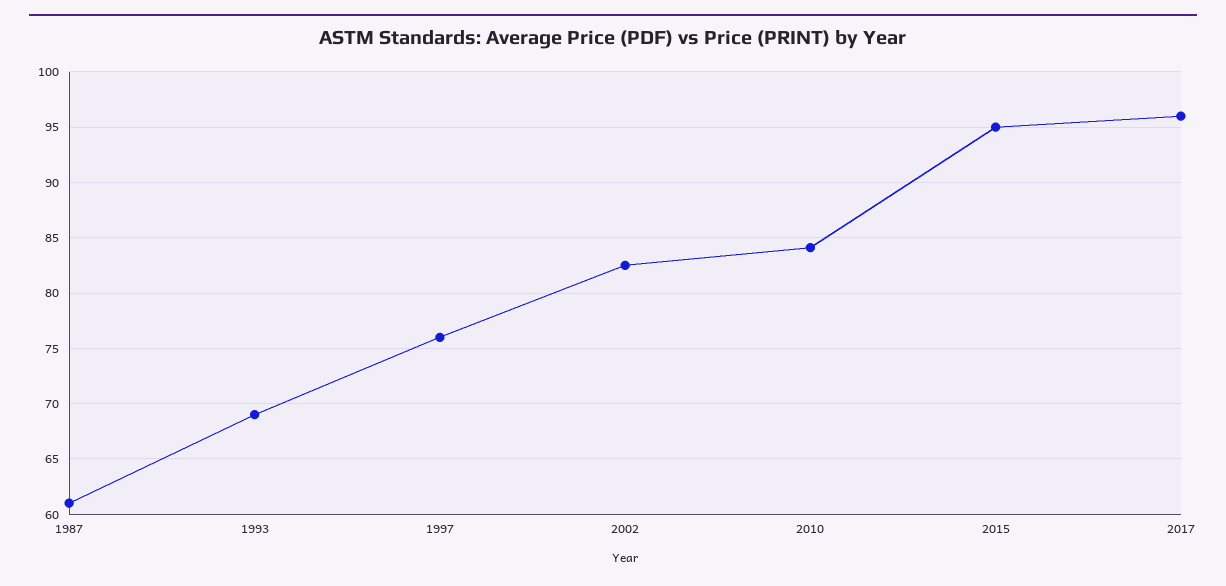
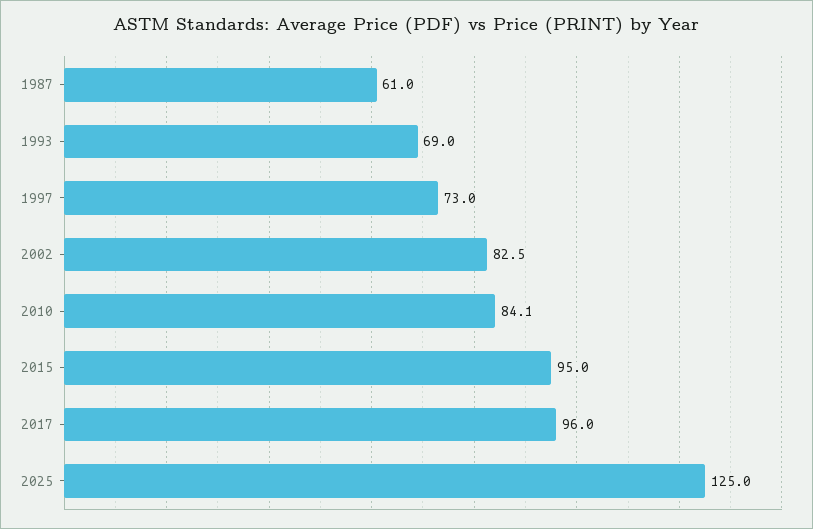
1997: 76 -> 73
2025: none -> 125

